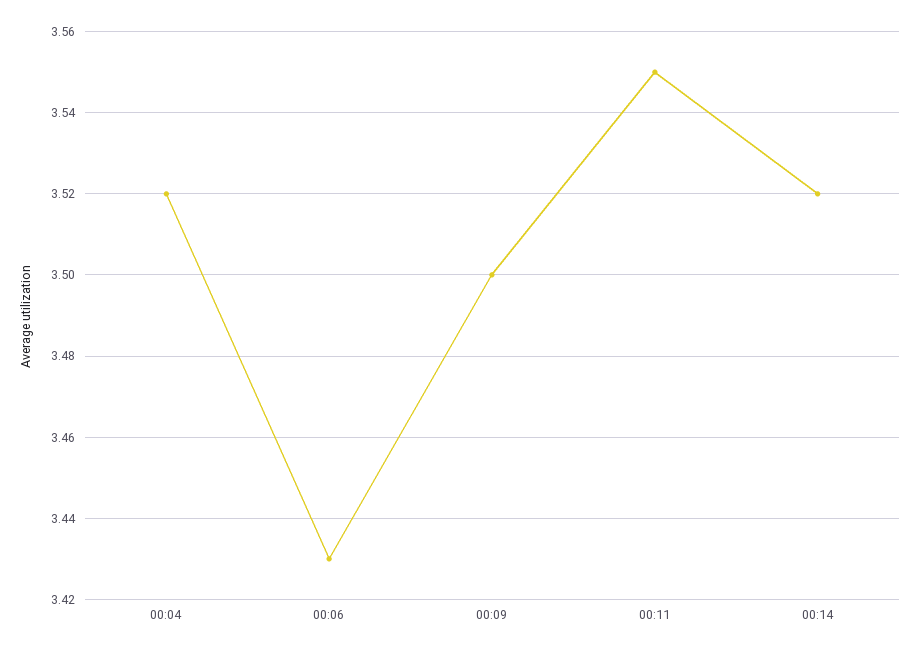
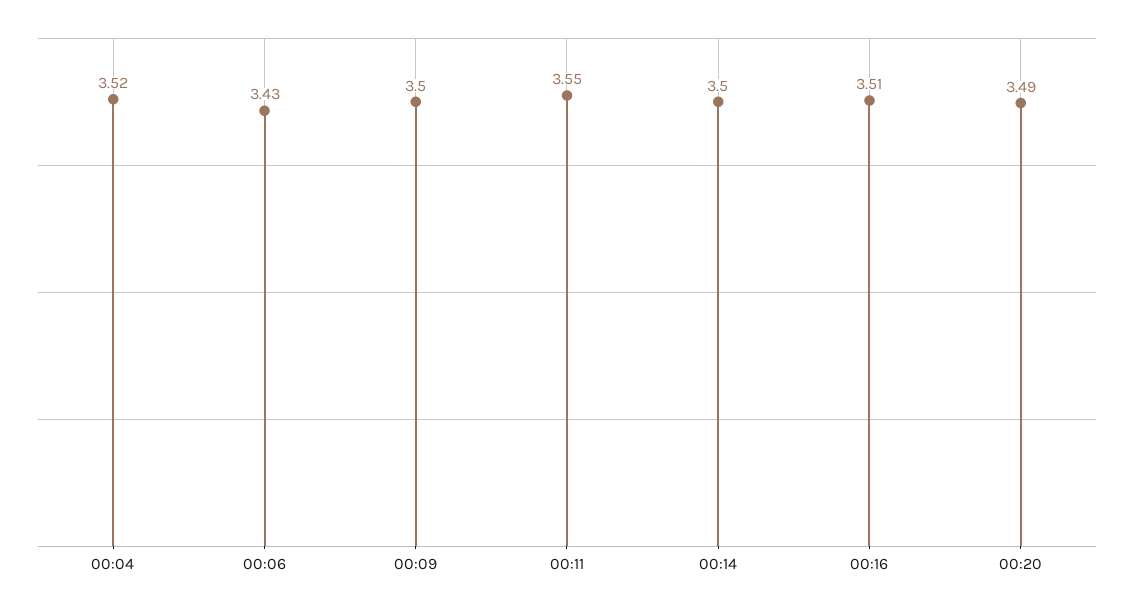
00:14: 3.52 -> 3.5
00:16: none -> 3.51
00:20: none -> 3.49

